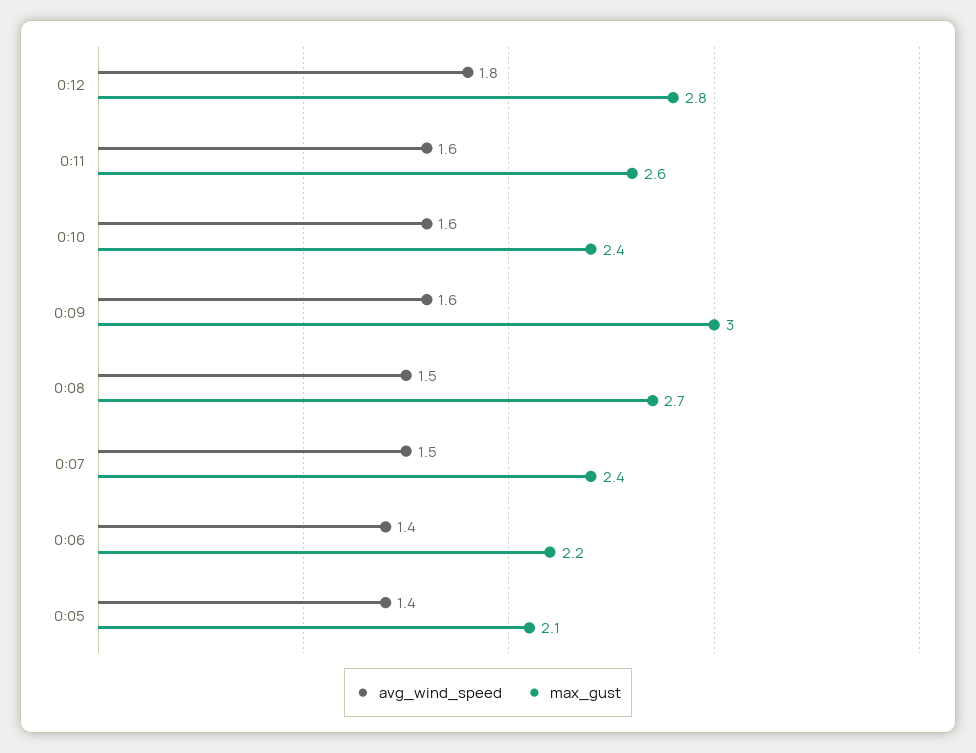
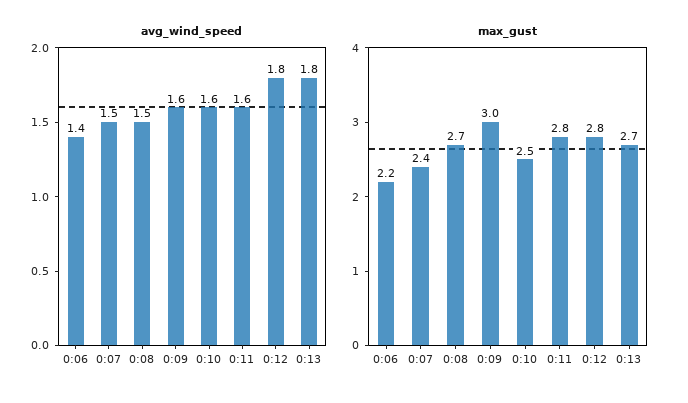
max_gust, 0:11: 2.6 -> 2.8
max_gust, 0:10: 2.4 -> 2.5
avg_wind_speed, 0:05: 1.4 -> none
max_gust, 0:05: 2.1 -> none
avg_wind_speed, 0:13: none -> 1.8
max_gust, 0:13: none -> 2.7

